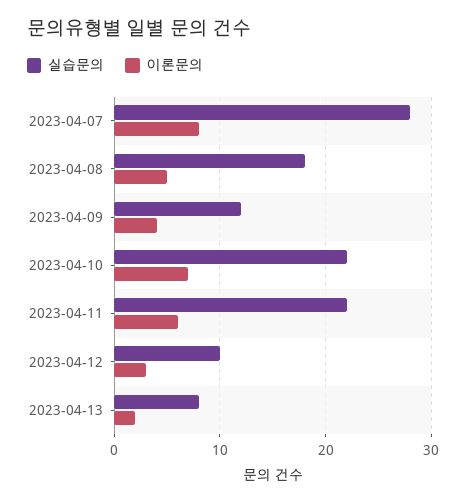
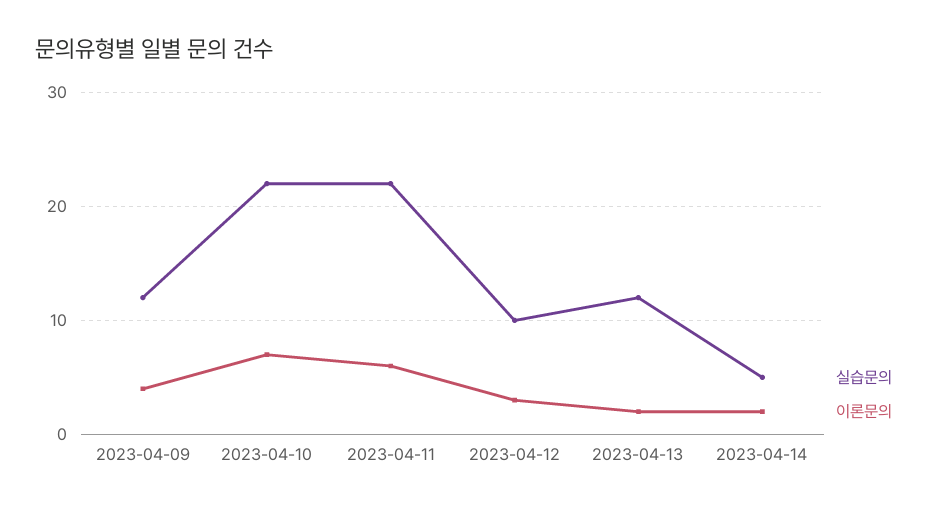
실습문의, 2023-04-07: 28 -> none
이론문의, 2023-04-07: 8 -> none
실습문의, 2023-04-08: 18 -> none
이론문의, 2023-04-08: 5 -> none
실습문의, 2023-04-13: 8 -> 12
실습문의, 2023-04-14: none -> 5
이론문의, 2023-04-14: none -> 2

